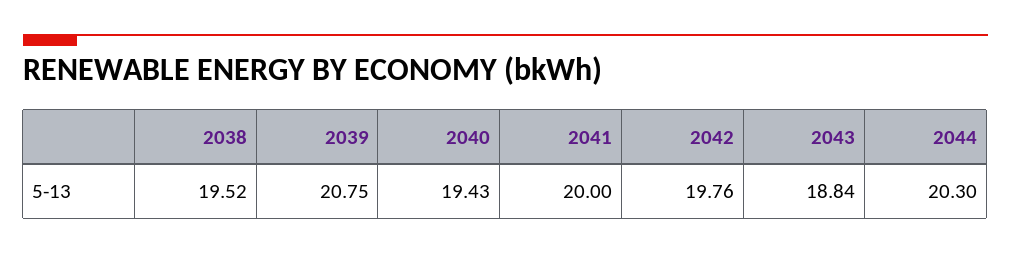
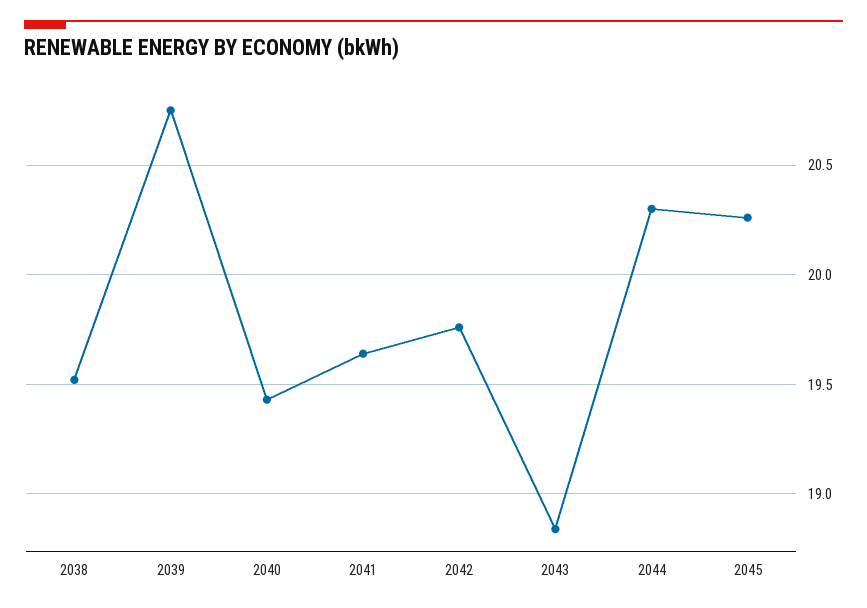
2041: 20 -> 19.65
2045: none -> 20.25

